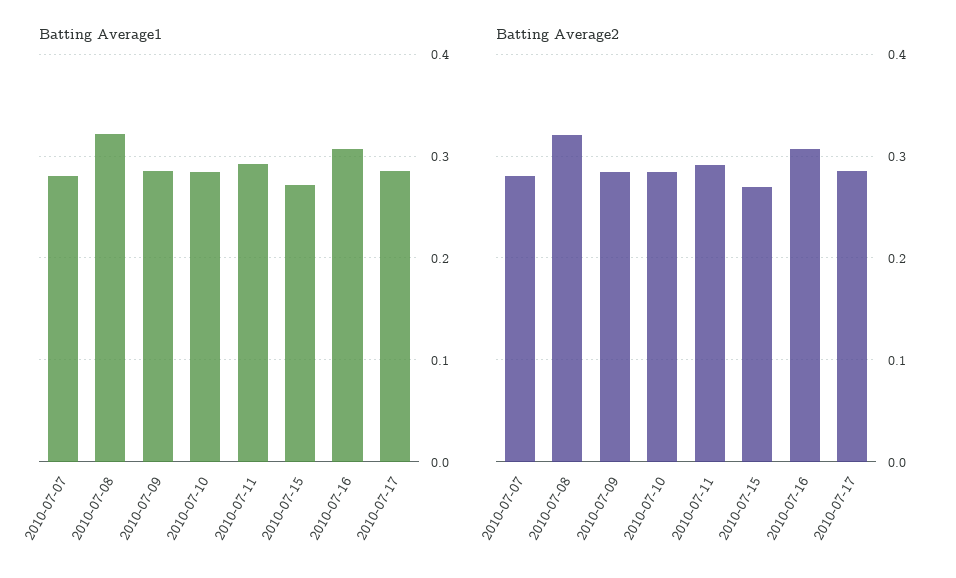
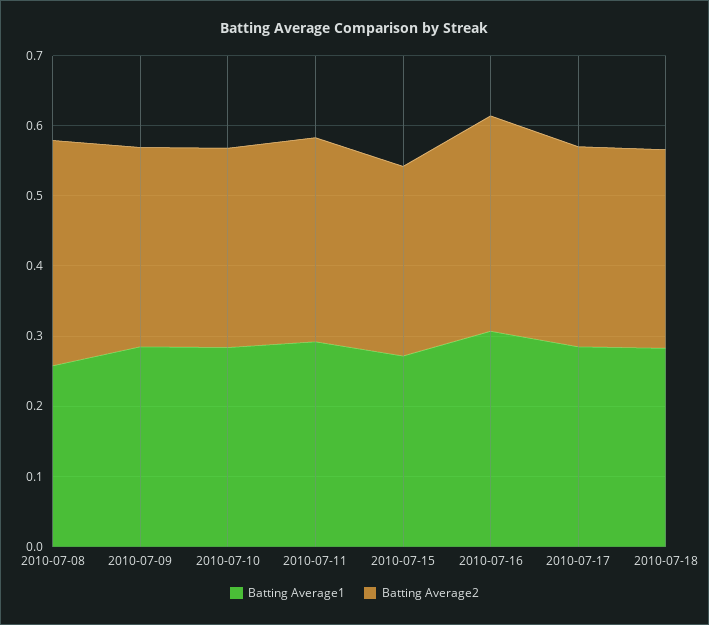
Batting Average1, 2010-07-07: 0.28 -> none
Batting Average1, 2010-07-08: 0.32 -> 0.26
Batting Average2, 2010-07-07: 0.28 -> none
Batting Average1, 2010-07-18: none -> 0.28
Batting Average2, 2010-07-18: none -> 0.28

